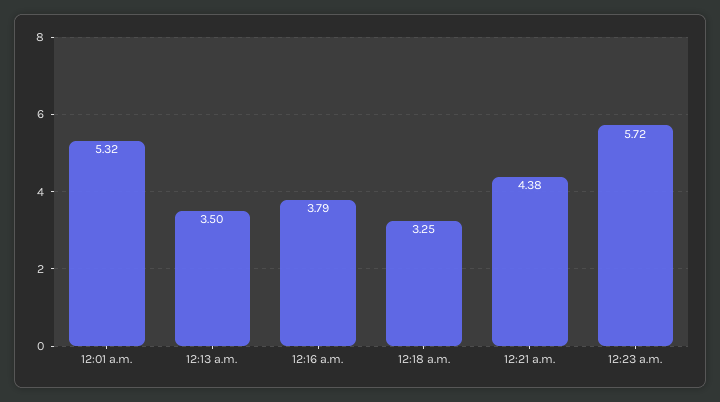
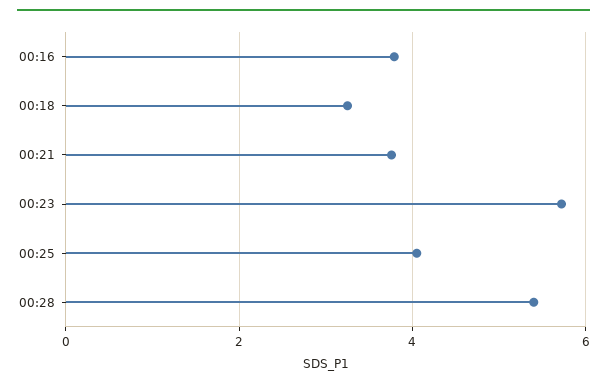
12:01 a.m.: 5.32 -> none
12:13 a.m.: 3.5 -> none
12:21 a.m.: 4.38 -> 3.8
00:25: none -> 4
00:28: none -> 5.4

